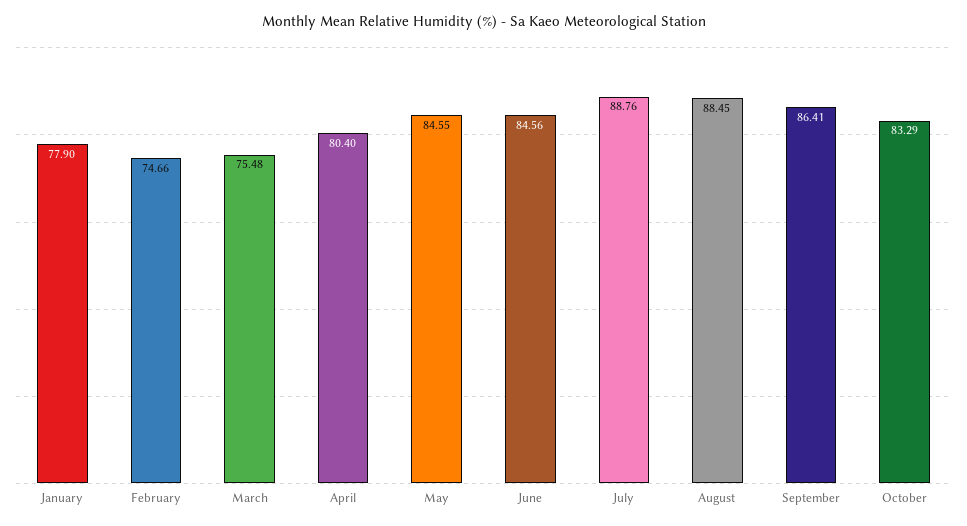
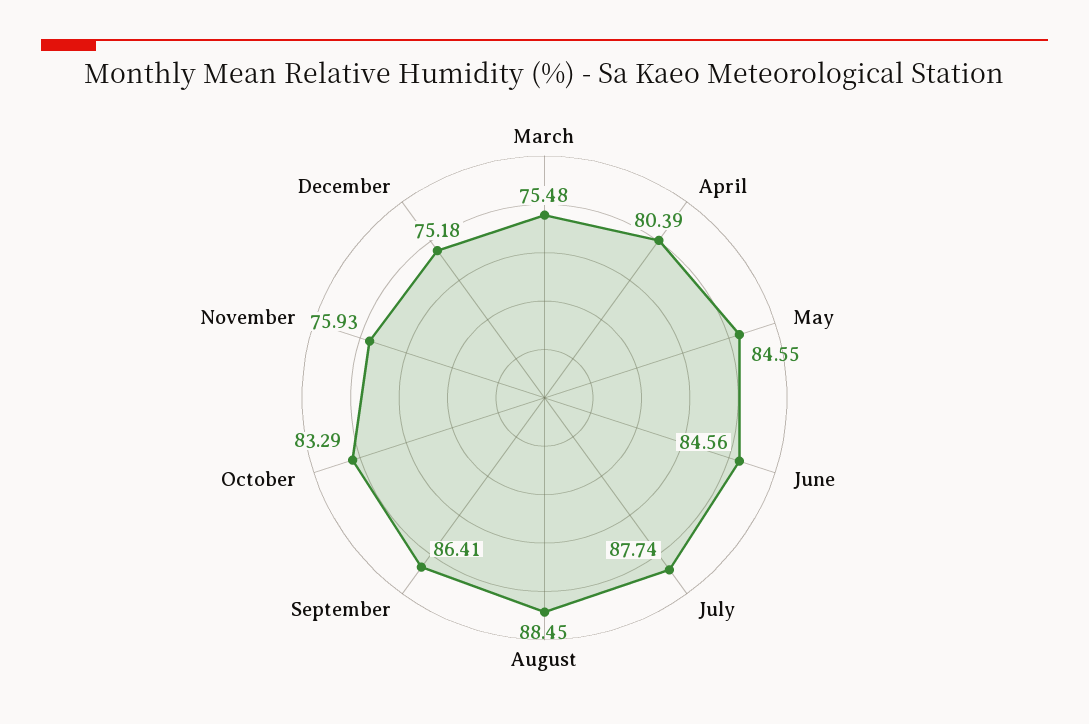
January: 77.9 -> none
February: 74.66 -> none
April: 80.4 -> 80.39
July: 88.76 -> 87.74
November: none -> 75.93
December: none -> 75.18

